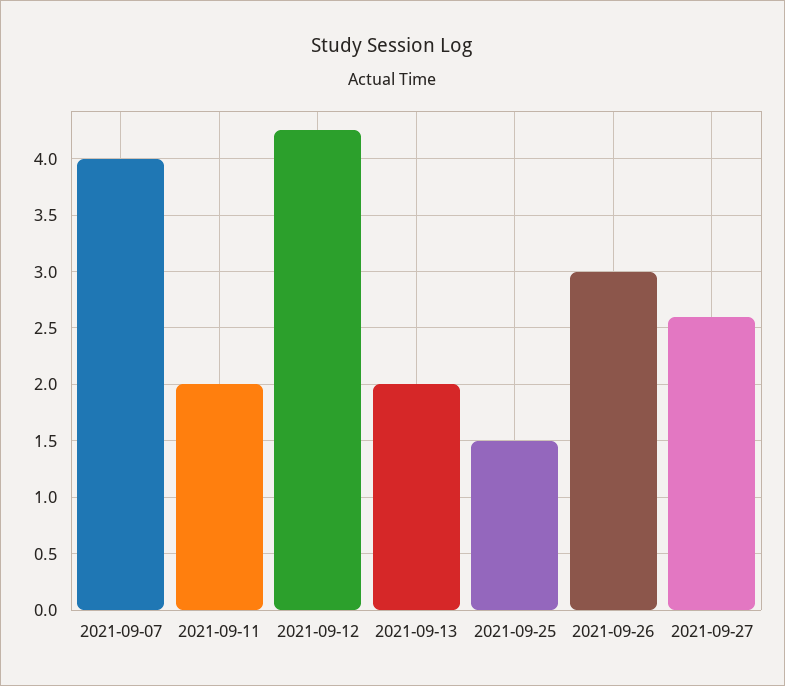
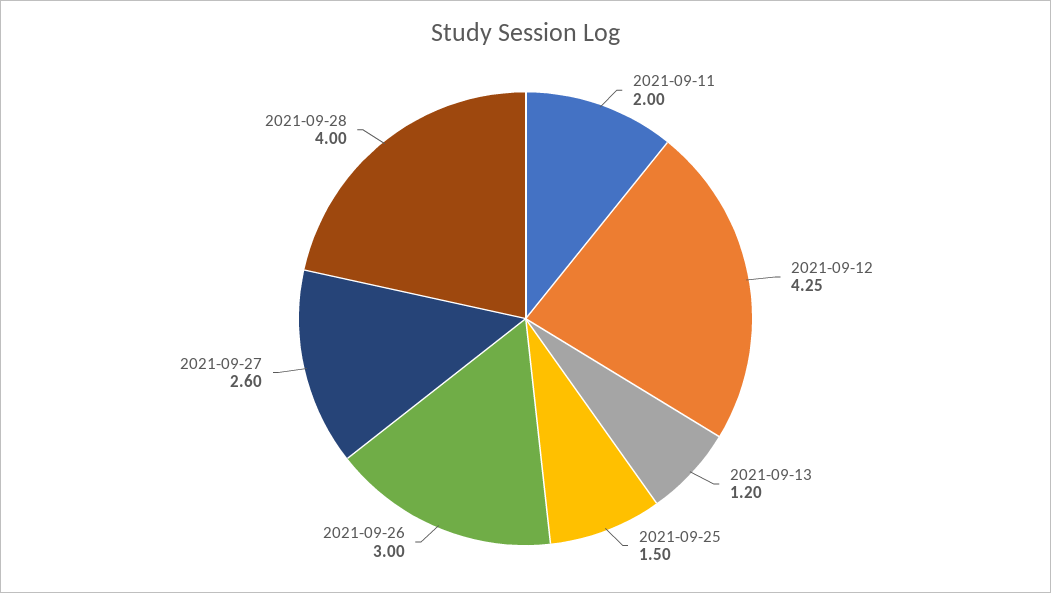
2021-09-07: 4 -> none
2021-09-13: 2 -> 1.2
2021-09-28: none -> 4

